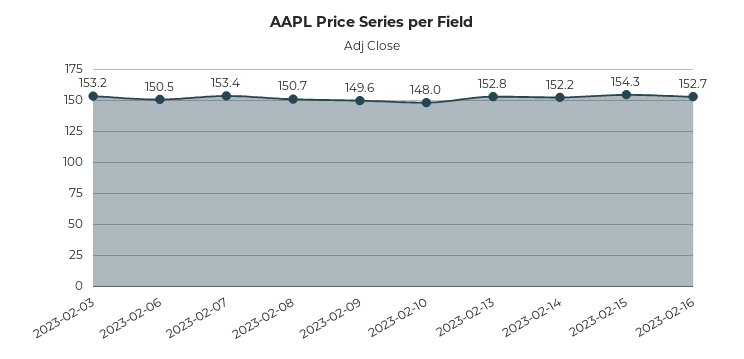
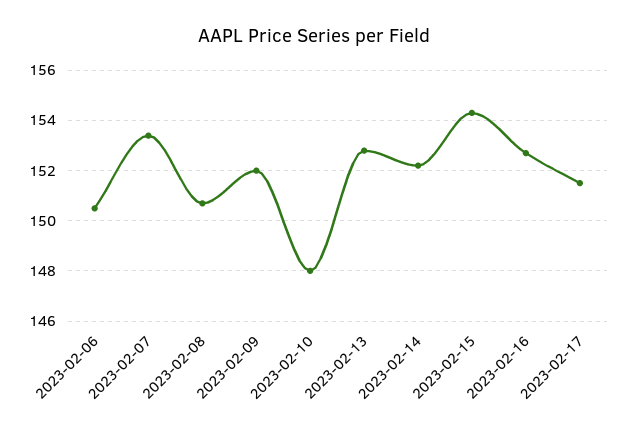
2023-02-03: 153.2 -> none
2023-02-09: 149.6 -> 152
2023-02-17: none -> 151.5

